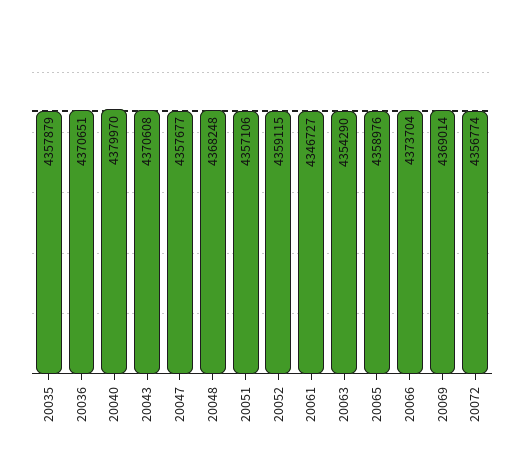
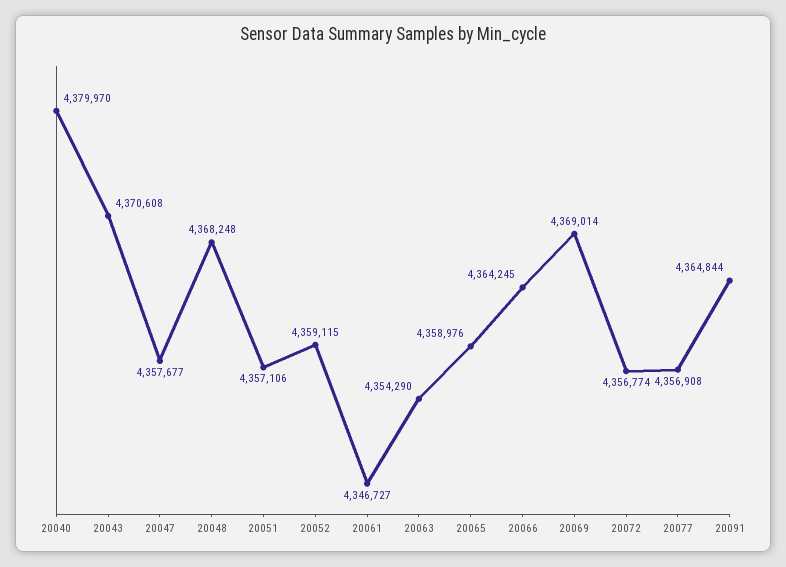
20035: 4357879 -> none
20036: 4370651 -> none
20066: 4373704 -> 4364245
20077: none -> 4356908
20091: none -> 4364844

